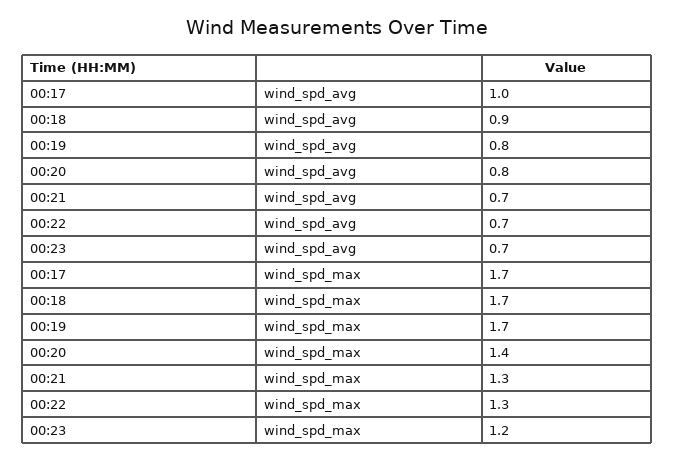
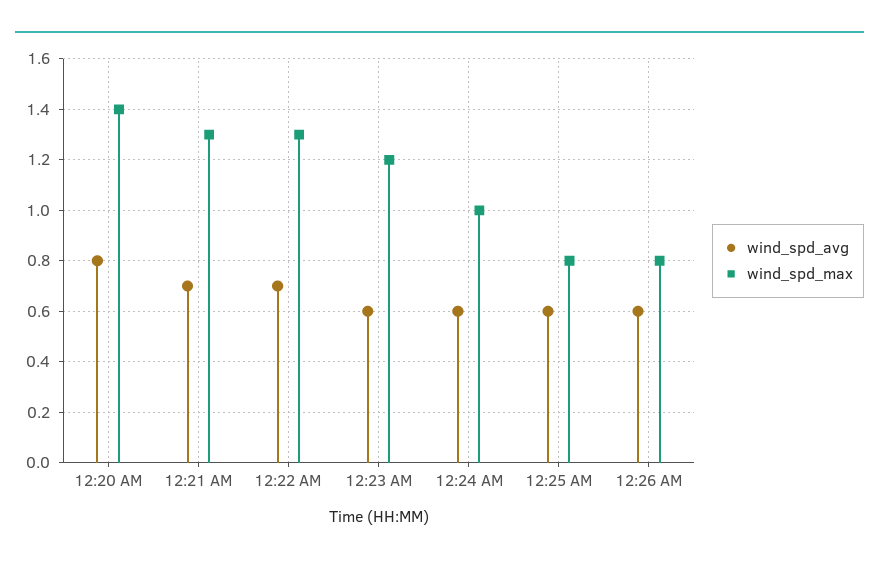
wind_spd_avg, 00:17: 1 -> none
wind_spd_avg, 00:18: 0.9 -> none
wind_spd_avg, 00:19: 0.8 -> none
wind_spd_avg, 00:23: 0.7 -> 0.6
wind_spd_max, 00:17: 1.7 -> none
wind_spd_max, 00:18: 1.7 -> none
wind_spd_max, 00:19: 1.7 -> none
wind_spd_avg, 12:24 AM: none -> 0.6
wind_spd_max, 12:24 AM: none -> 1
wind_spd_avg, 12:25 AM: none -> 0.6
wind_spd_max, 12:25 AM: none -> 0.8
wind_spd_avg, 12:26 AM: none -> 0.6
wind_spd_max, 12:26 AM: none -> 0.8

